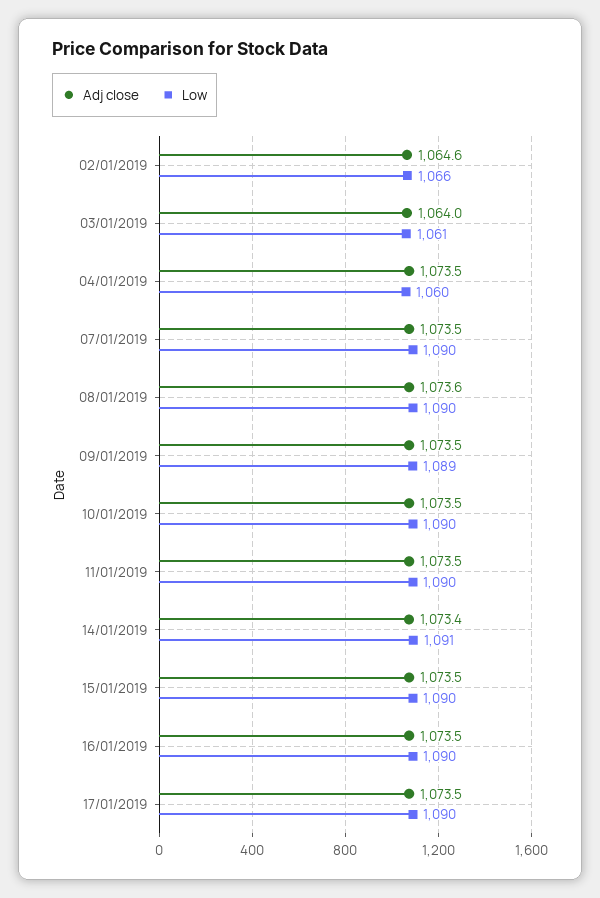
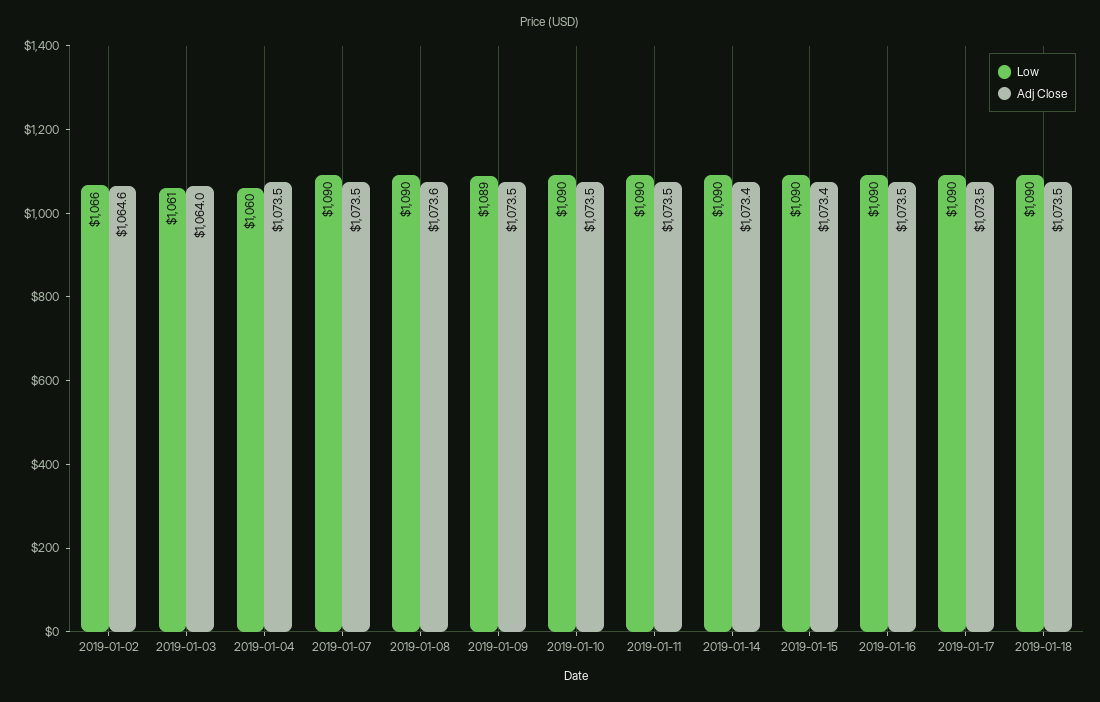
Low, 14/01/2019: 1091 -> 1090
Adj close, 15/01/2019: 1073.5 -> 1073.4
Low, 2019-01-18: none -> 1090
Adj close, 2019-01-18: none -> 1073.5

